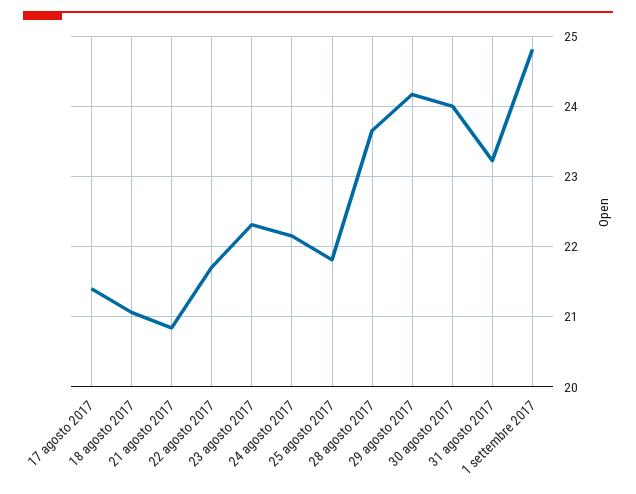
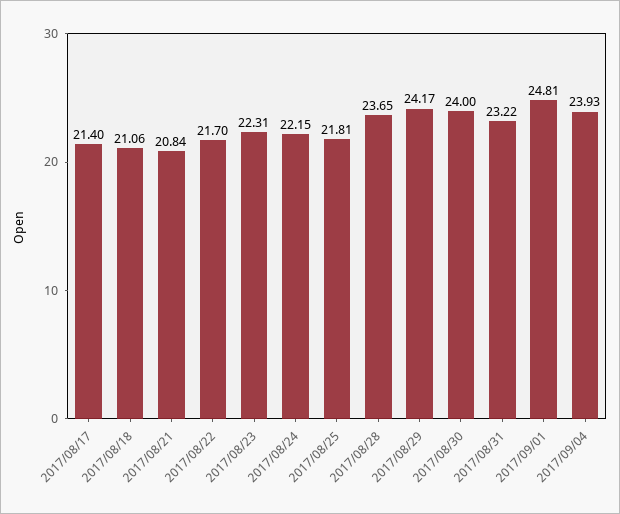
2017/09/04: none -> 23.93

